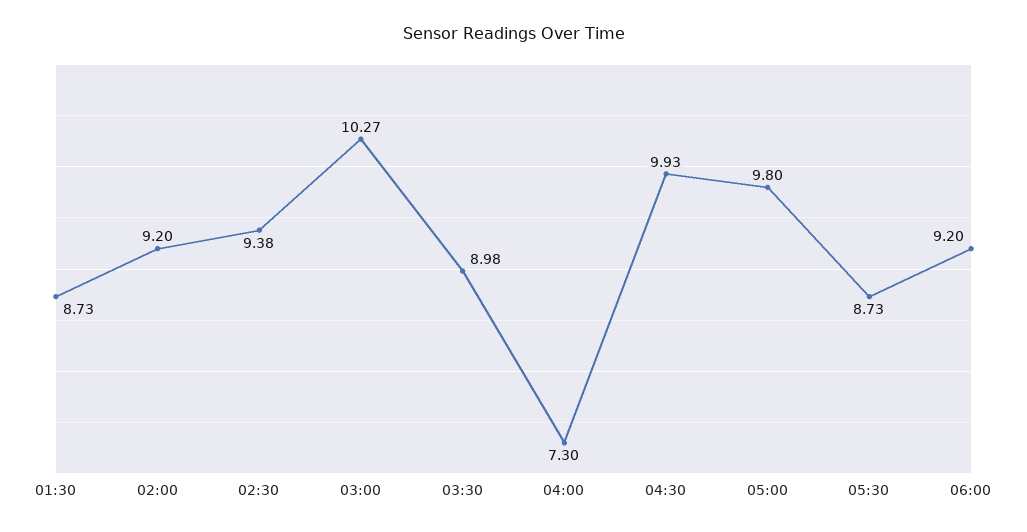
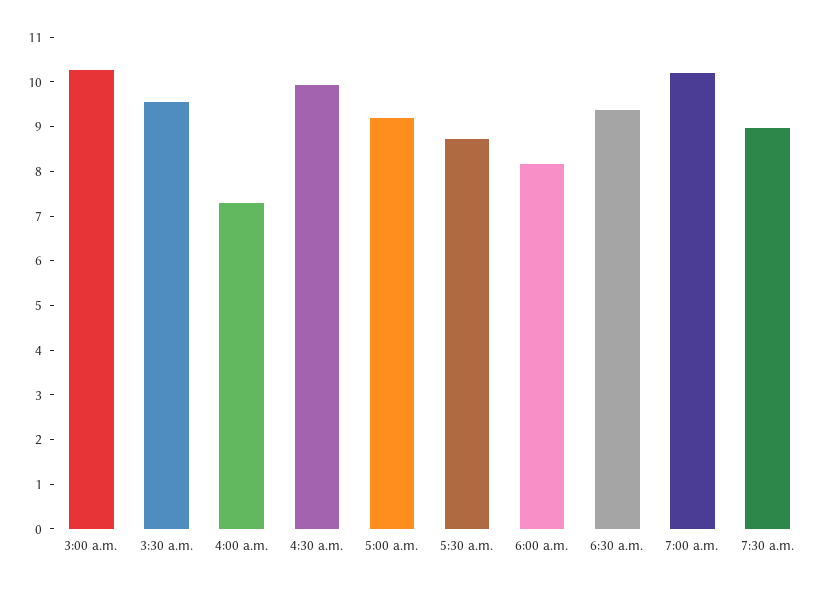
01:30: 8.73 -> none
02:00: 9.2 -> none
02:30: 9.38 -> none
03:30: 8.98 -> 9.6
05:00: 9.8 -> 9.2
06:00: 9.2 -> 8.2
6:30 a.m.: none -> 9.4
7:00 a.m.: none -> 10.2
7:30 a.m.: none -> 9

